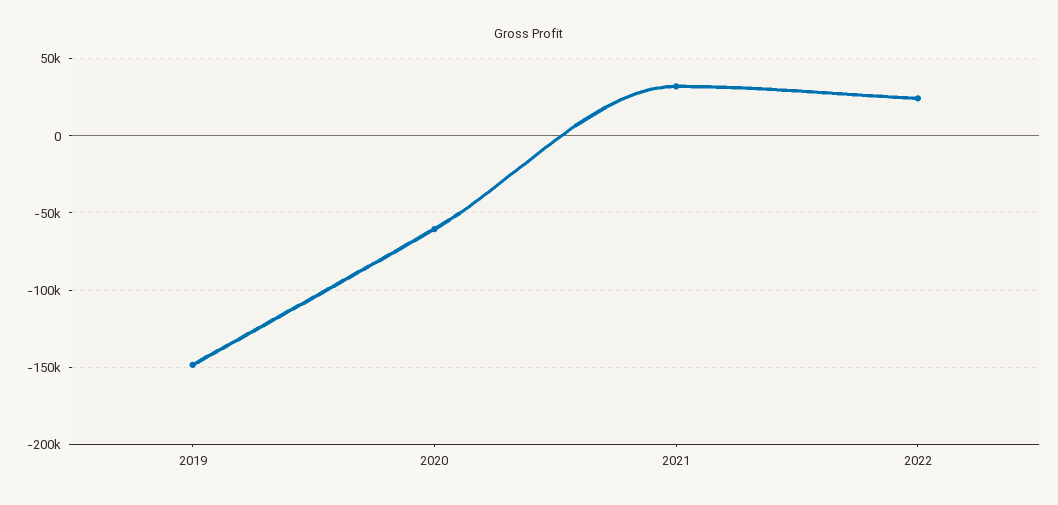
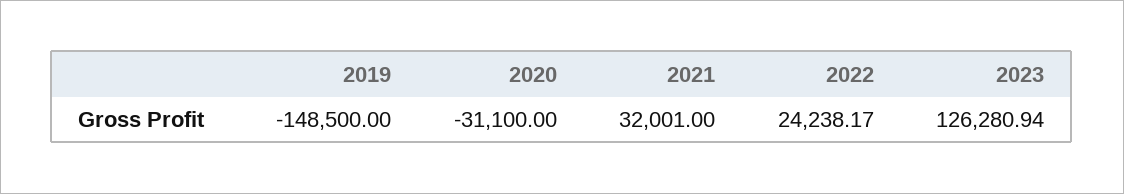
2020: -60000 -> -31100
2023: none -> 126280.94

